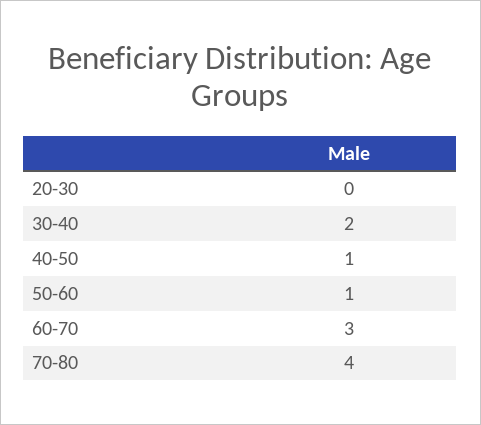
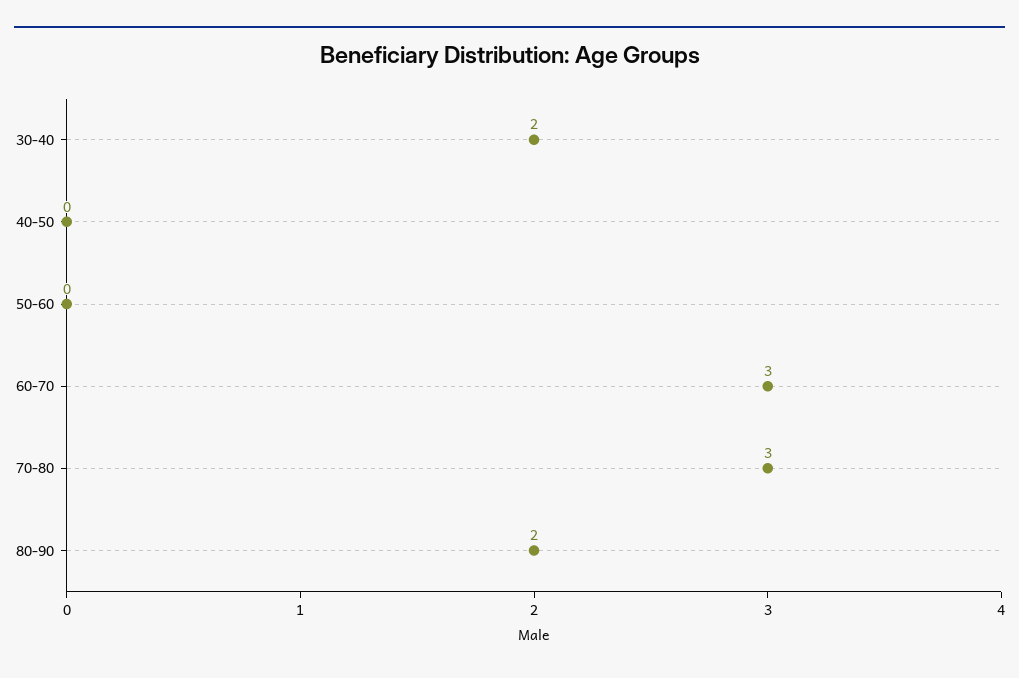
20-30: 0 -> none
40-50: 1 -> 0
50-60: 1 -> 0
70-80: 4 -> 3
80-90: none -> 2

